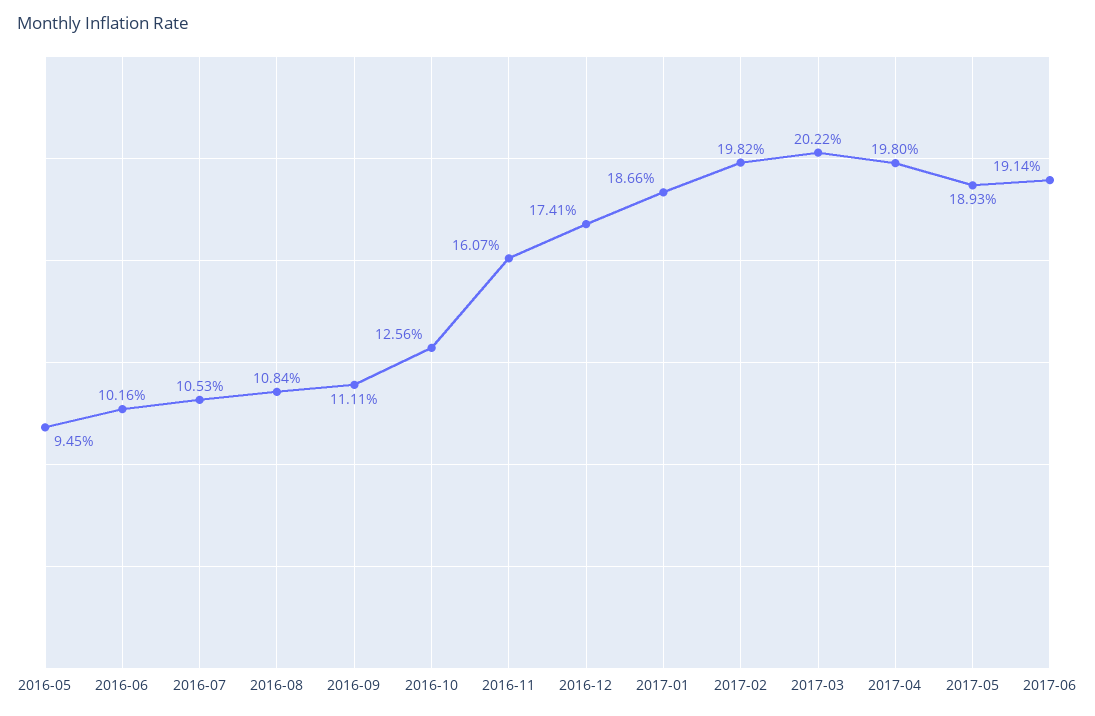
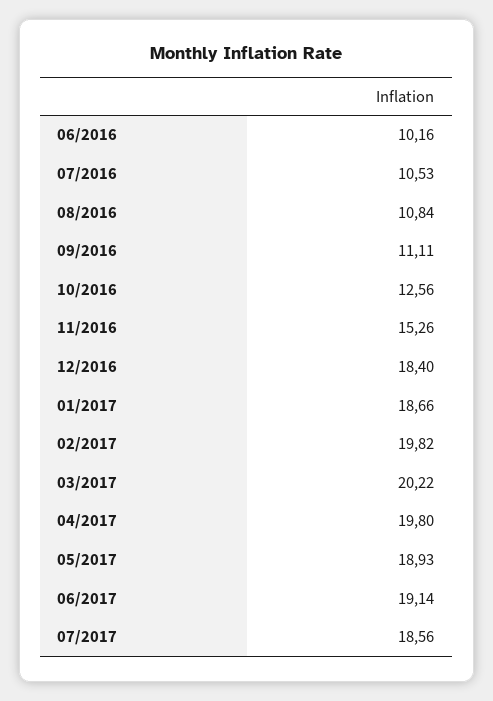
2016-05: 9.45 -> none
2016-11: 16.07 -> 15.26
2016-12: 17.41 -> 18.4
07/2017: none -> 18.56

